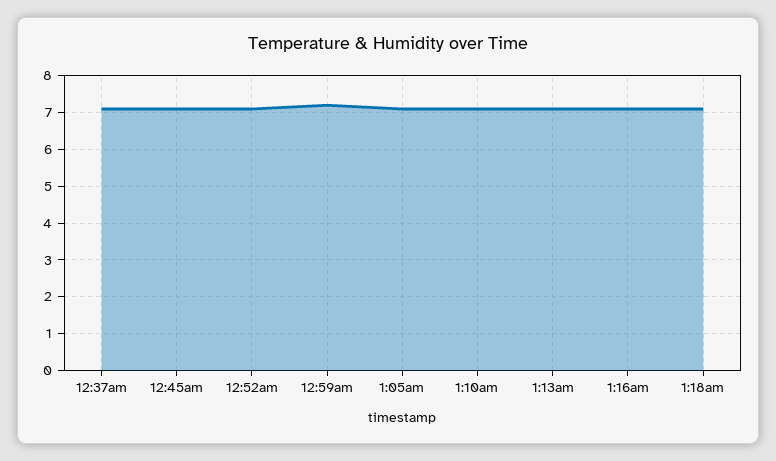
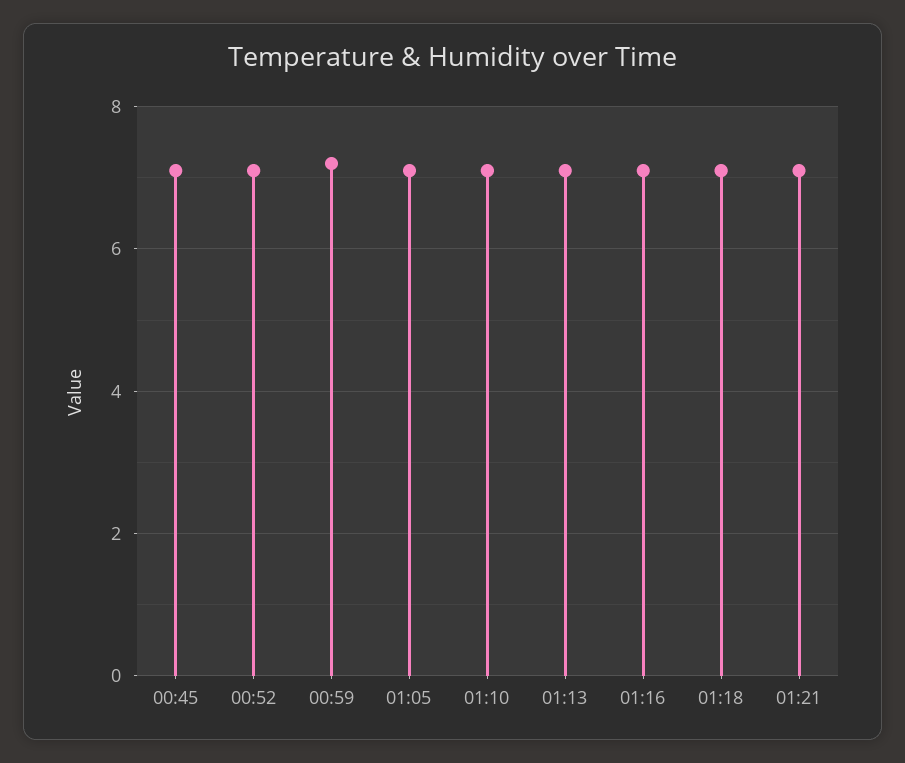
12:37am: 7 -> none
01:21: none -> 7

